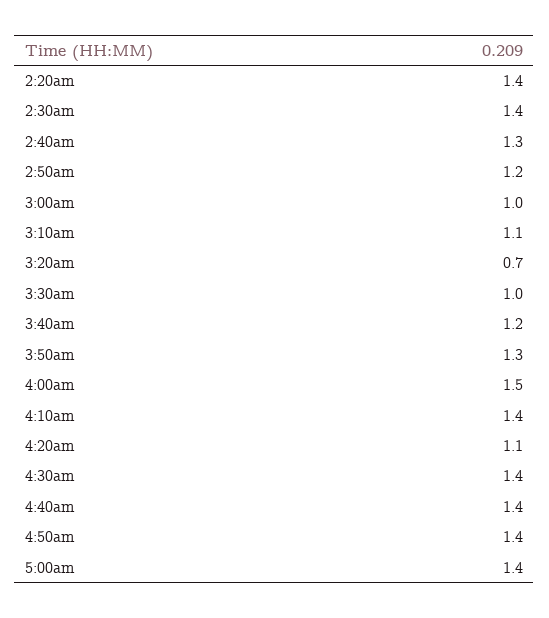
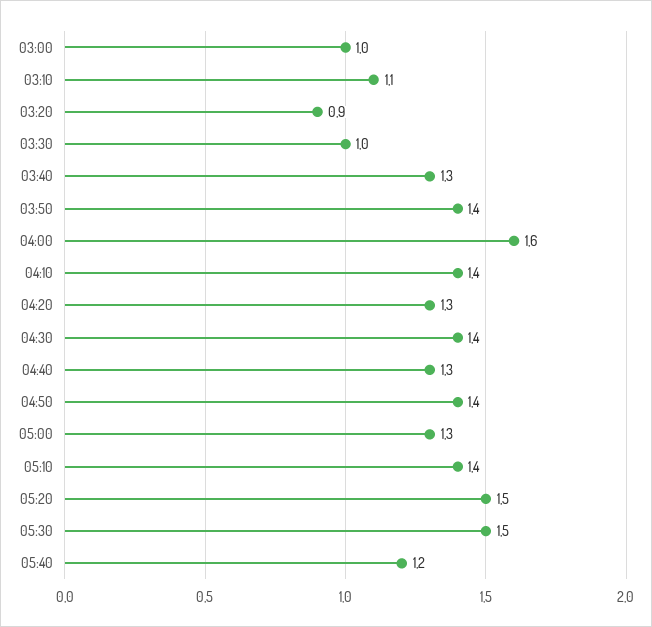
2:20am: 1.4 -> none
2:30am: 1.4 -> none
2:40am: 1.3 -> none
2:50am: 1.2 -> none
3:20am: 0.7 -> 0.9
3:40am: 1.2 -> 1.3
3:50am: 1.3 -> 1.4
4:00am: 1.5 -> 1.6
4:20am: 1.1 -> 1.3
4:40am: 1.4 -> 1.3
5:00am: 1.4 -> 1.3
05:10: none -> 1.4
05:20: none -> 1.5
05:30: none -> 1.5
05:40: none -> 1.2

